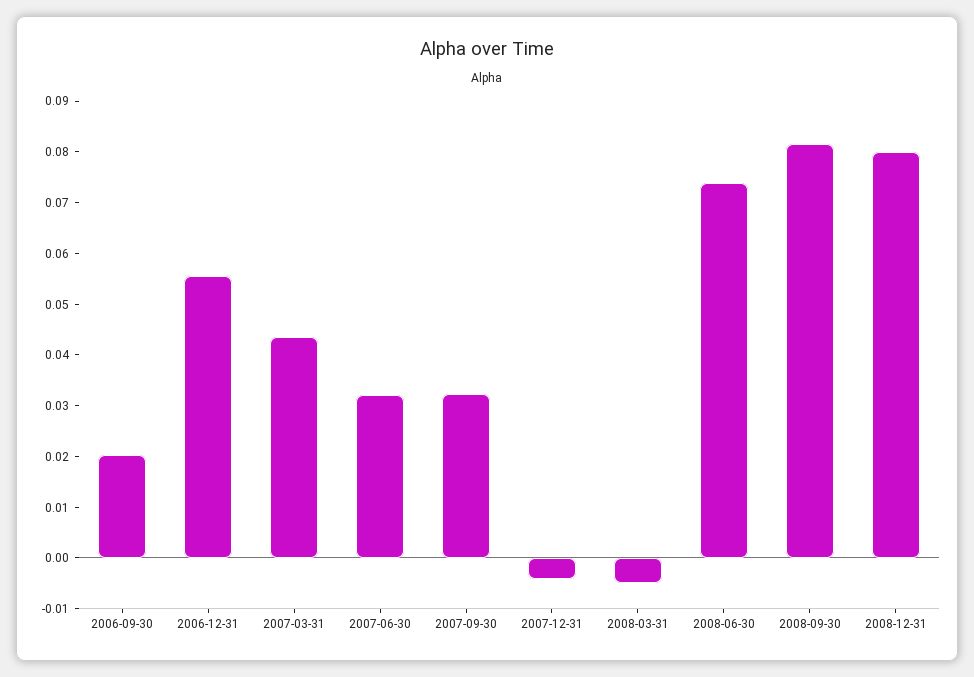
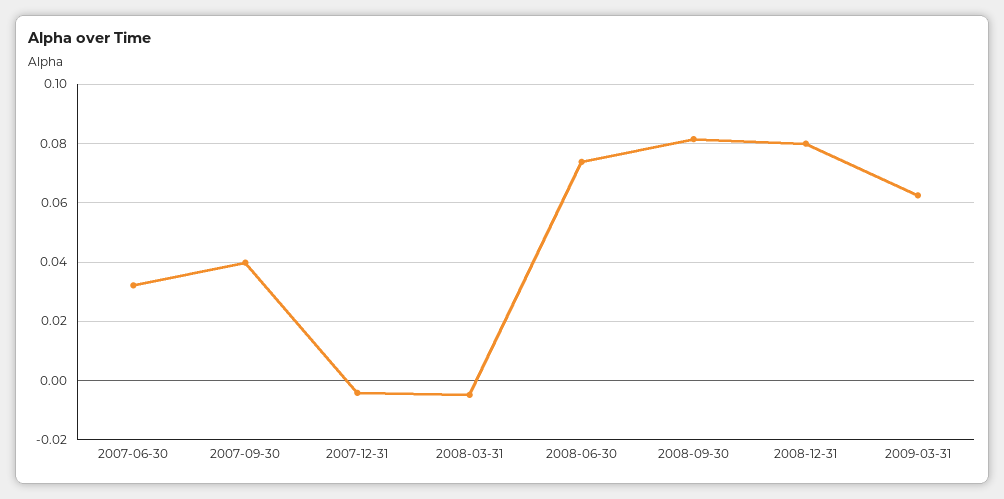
2006-09-30: 0.02 -> none
2006-12-31: 0.056 -> none
2007-03-31: 0.044 -> none
2007-09-30: 0.032 -> 0.04
2009-03-31: none -> 0.0625

